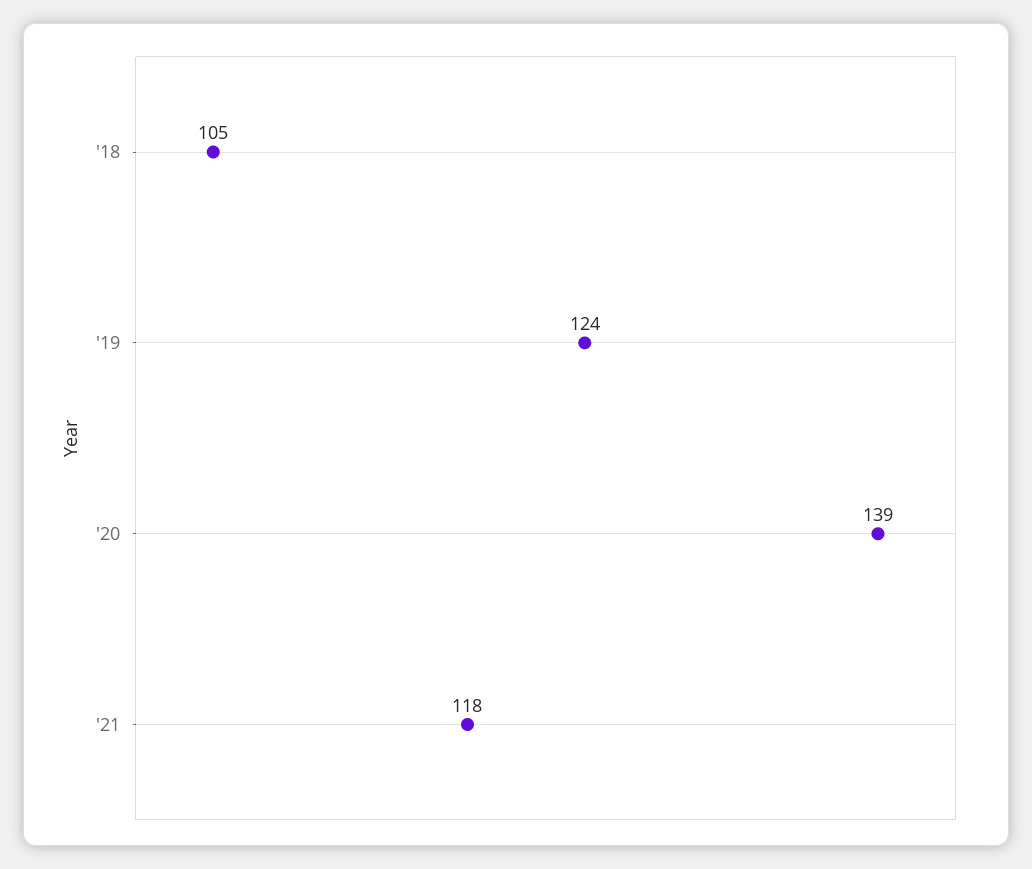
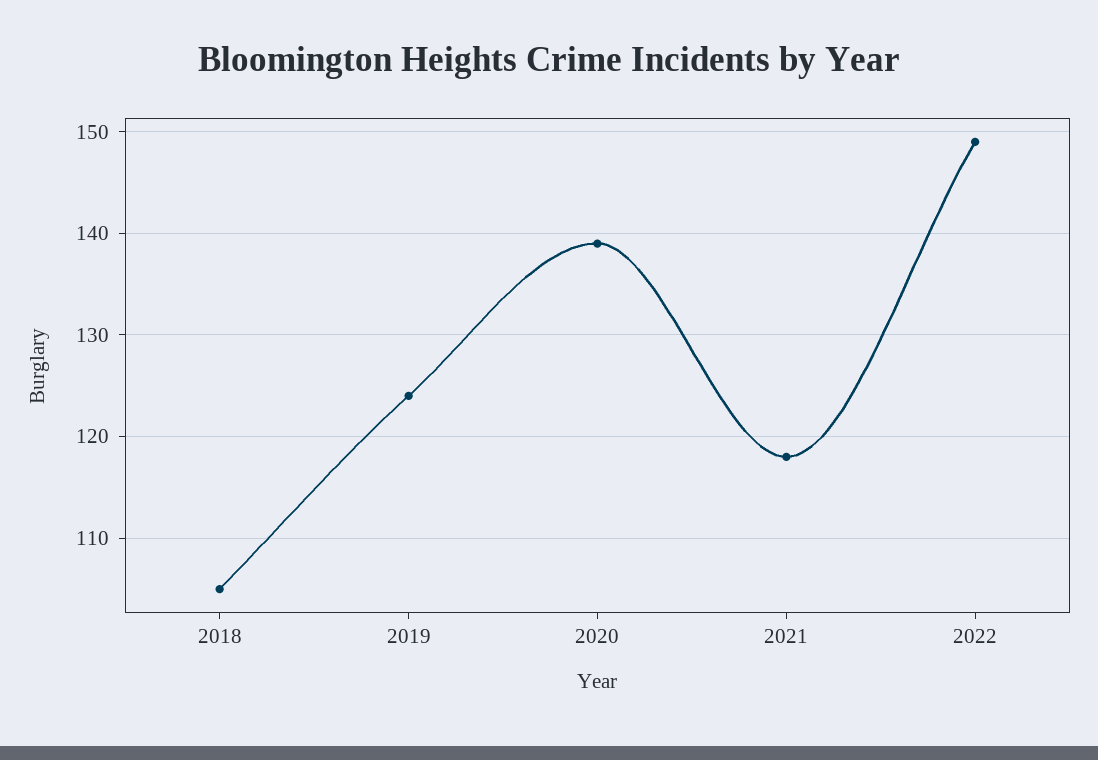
2022: none -> 149

